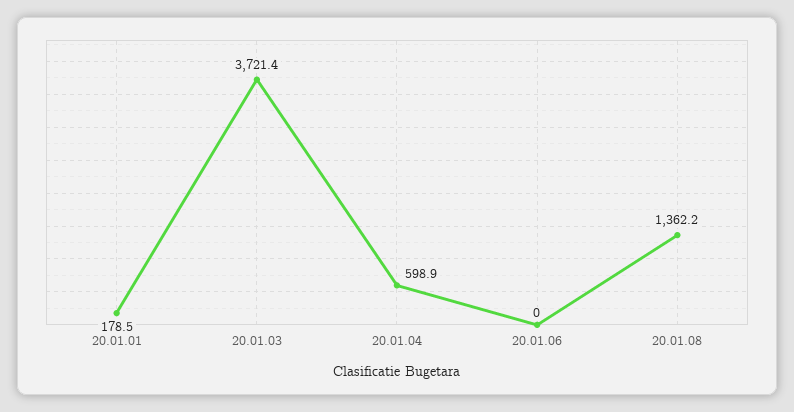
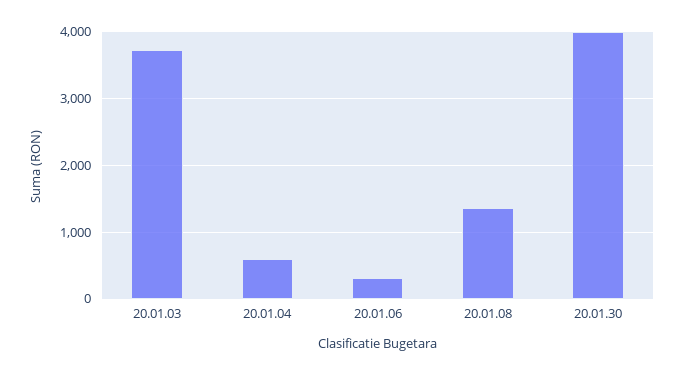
20.01.01: 178.5 -> none
20.01.06: 0 -> 300
20.01.30: none -> 4000

